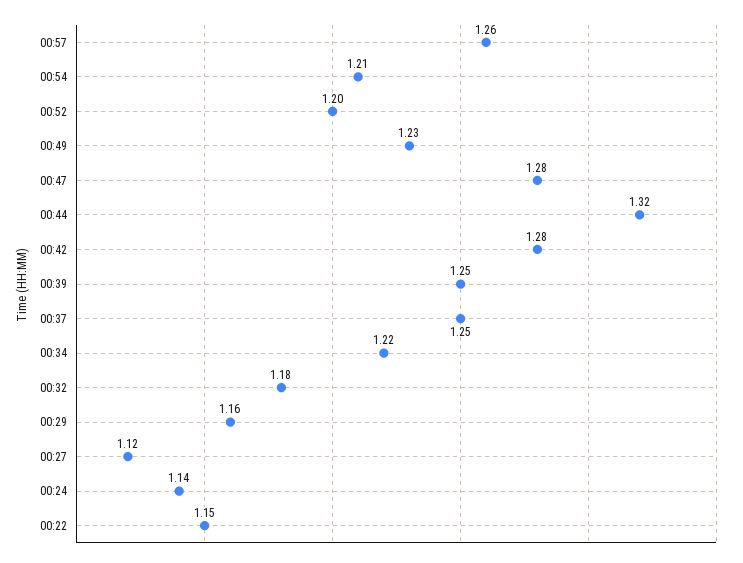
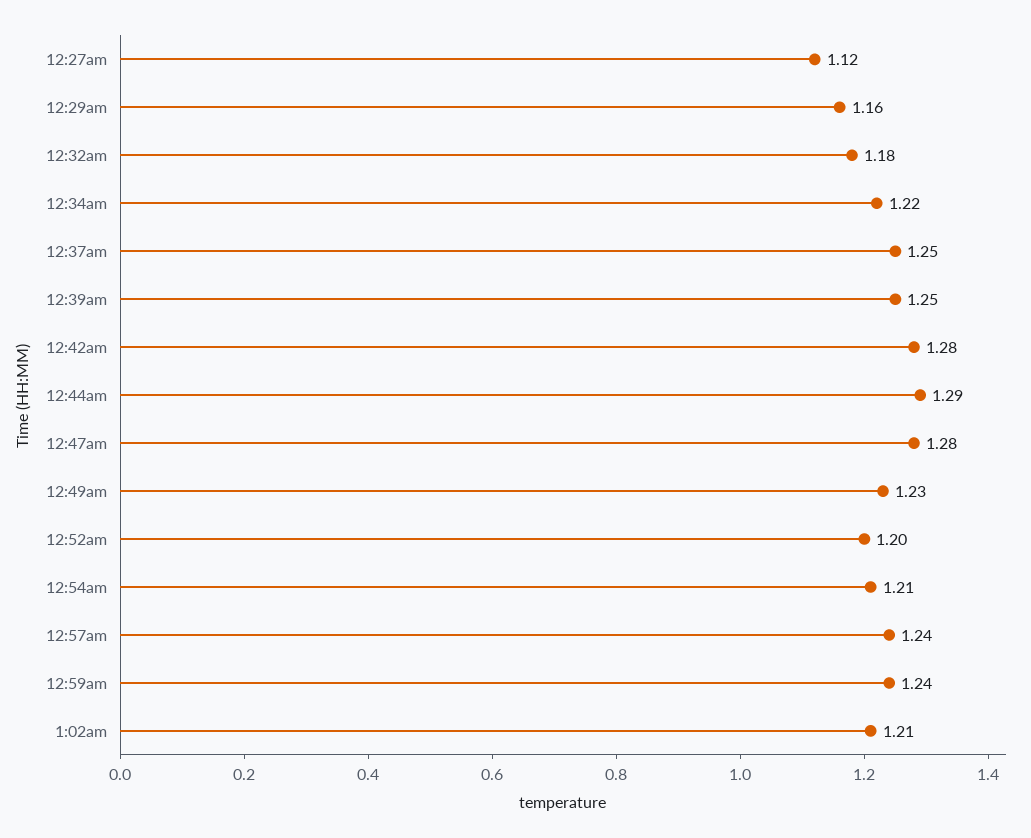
00:57: 1.26 -> 1.24
00:44: 1.32 -> 1.29
00:24: 1.14 -> none
00:22: 1.15 -> none
12:59am: none -> 1.24
1:02am: none -> 1.21

